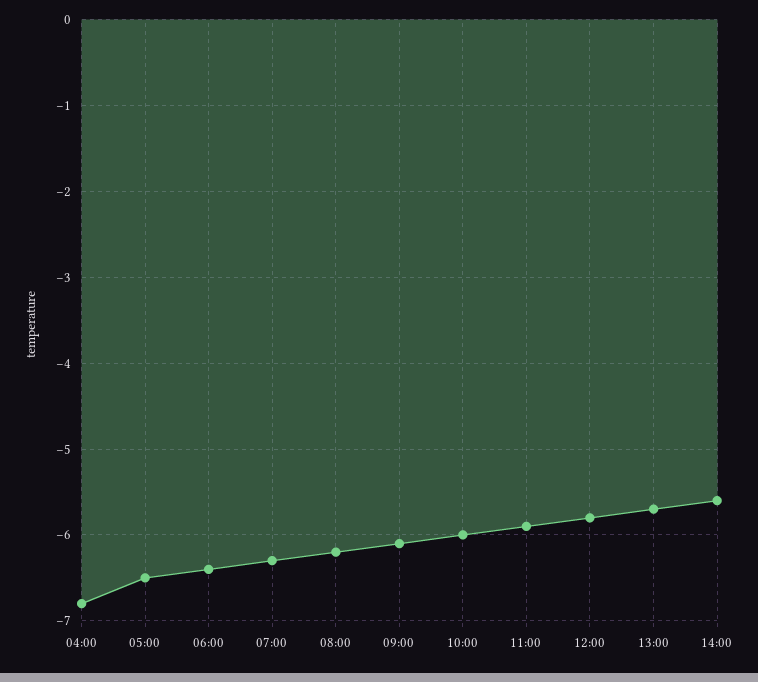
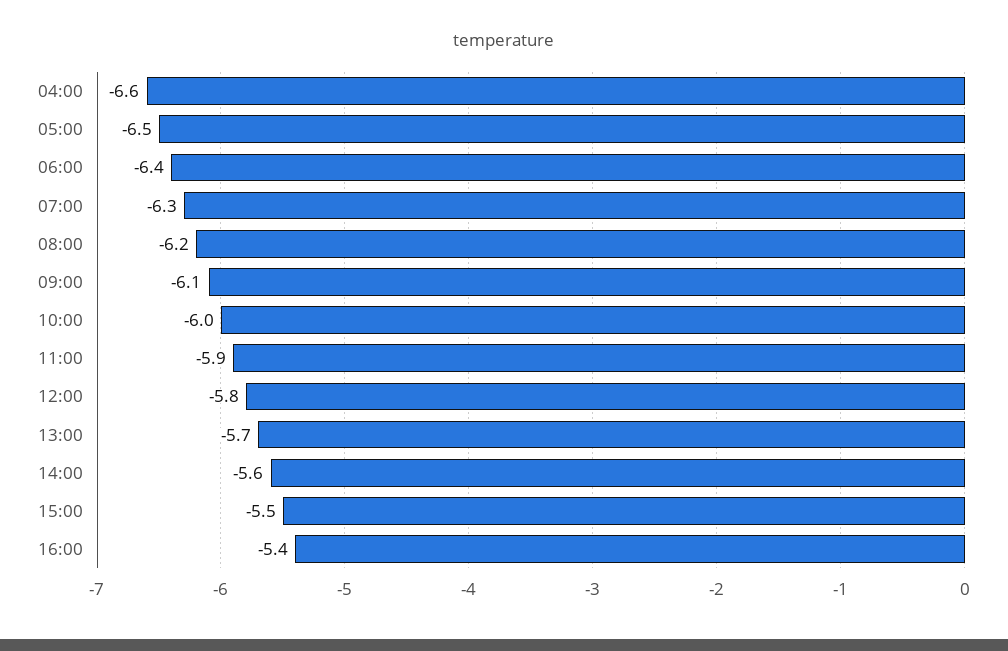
04:00: -6.8 -> -6.6
15:00: none -> -5.5
16:00: none -> -5.4

